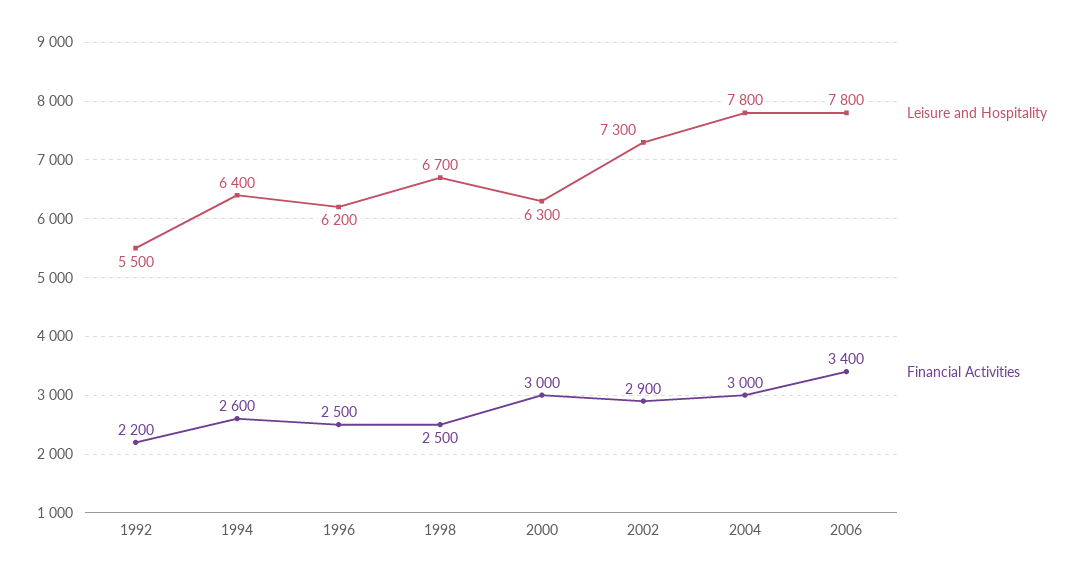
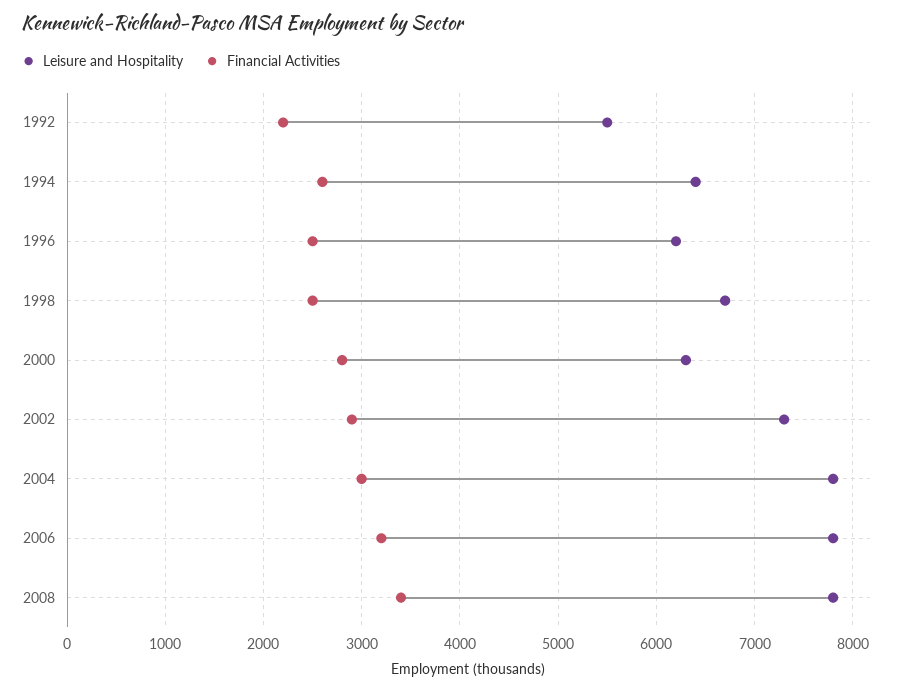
Financial Activities, 2000: 3000 -> 2800
Financial Activities, 2006: 3400 -> 3200
Leisure and Hospitality, 2008: none -> 7800
Financial Activities, 2008: none -> 3400

